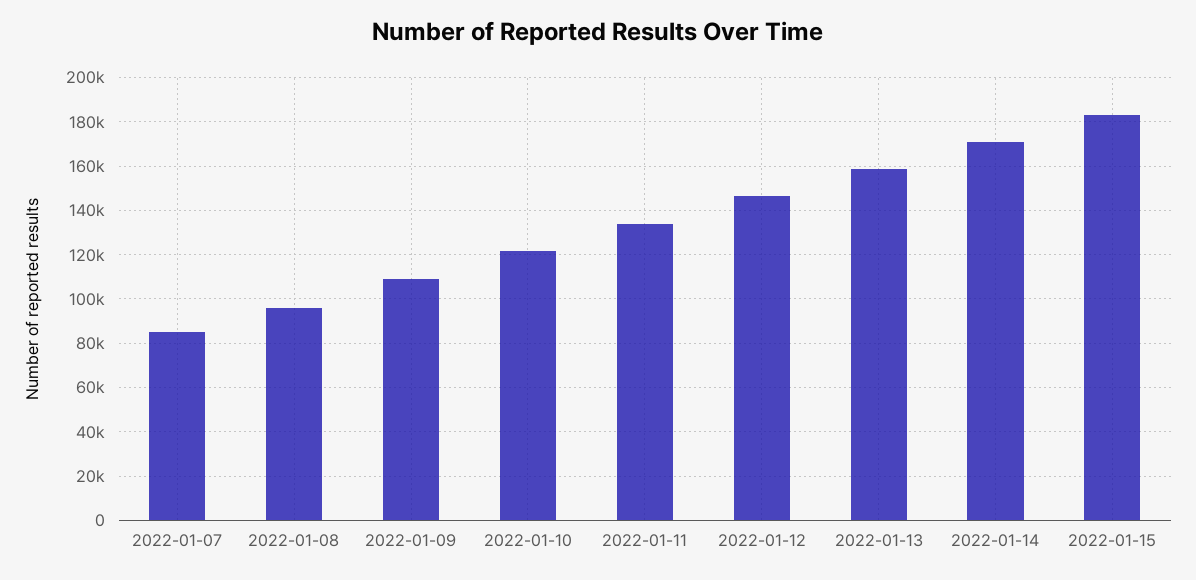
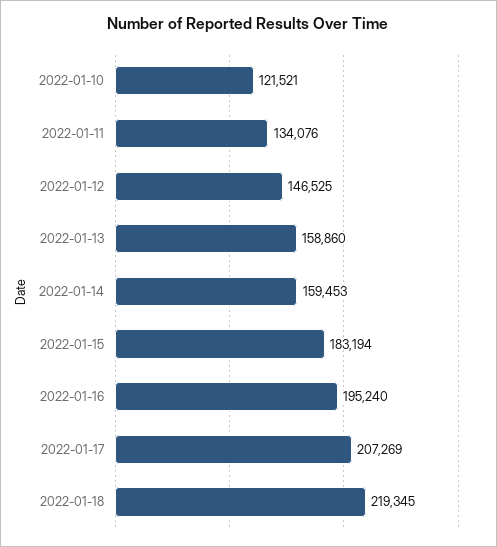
2022-01-07: 85000 -> none
2022-01-08: 95000 -> none
2022-01-09: 110000 -> none
2022-01-14: 170000 -> 159453
2022-01-16: none -> 195240
2022-01-17: none -> 207269
2022-01-18: none -> 219345

